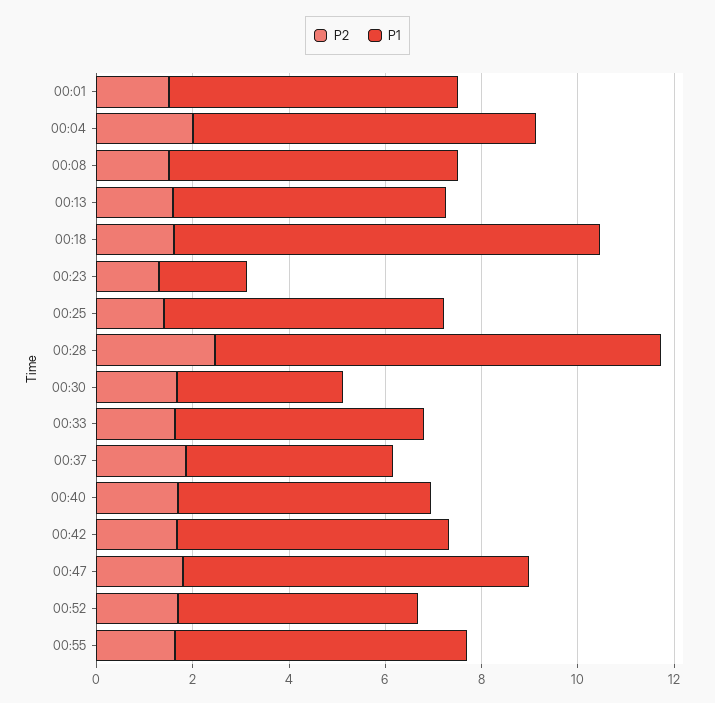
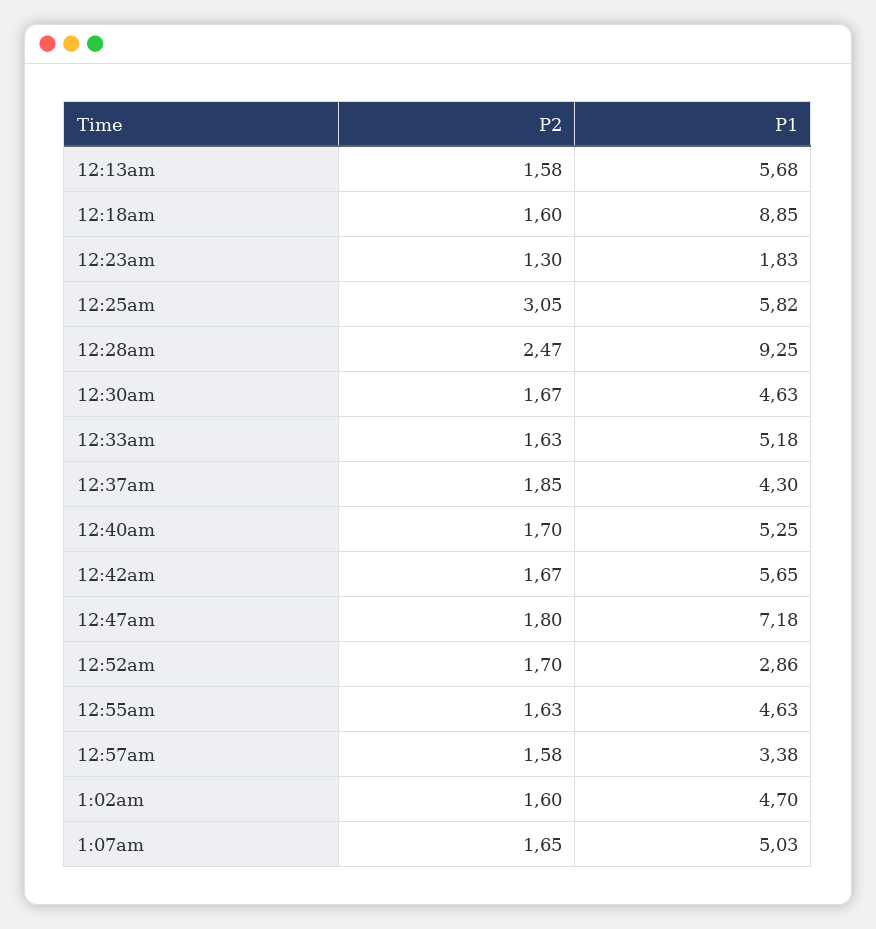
P2, 00:01: 1.5 -> none
P1, 00:01: 6 -> none
P2, 00:04: 2 -> none
P1, 00:04: 7 -> none
P2, 00:08: 1.5 -> none
P1, 00:08: 6 -> none
P2, 00:25: 1.5 -> 3.05
P1, 00:30: 3.5 -> 4.63
P1, 00:52: 5 -> 2.86
P1, 00:55: 6 -> 4.63
P2, 12:57am: none -> 1.58
P1, 12:57am: none -> 3.38
P2, 1:02am: none -> 1.6
P1, 1:02am: none -> 4.7
P2, 1:07am: none -> 1.65
P1, 1:07am: none -> 5.03

